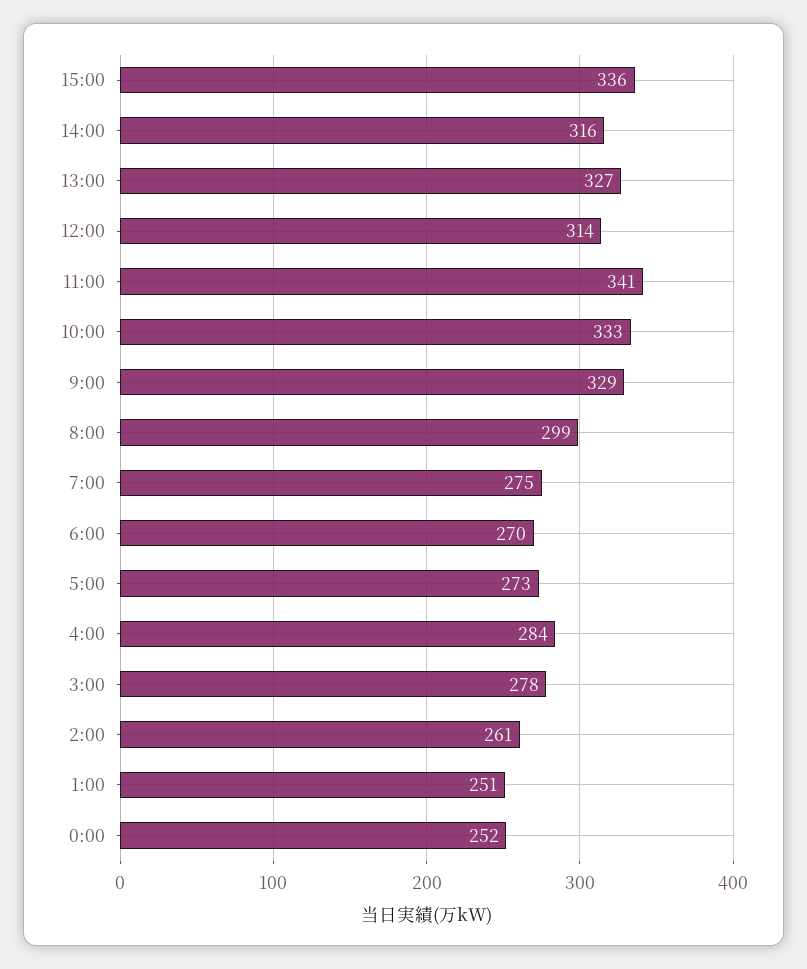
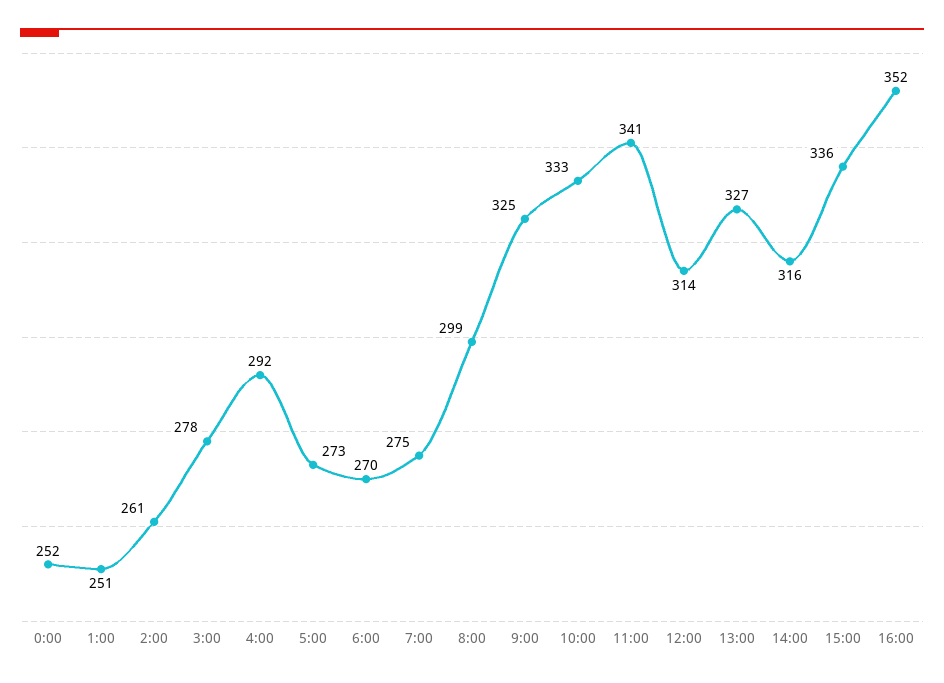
9:00: 329 -> 325
4:00: 284 -> 292
16:00: none -> 352

